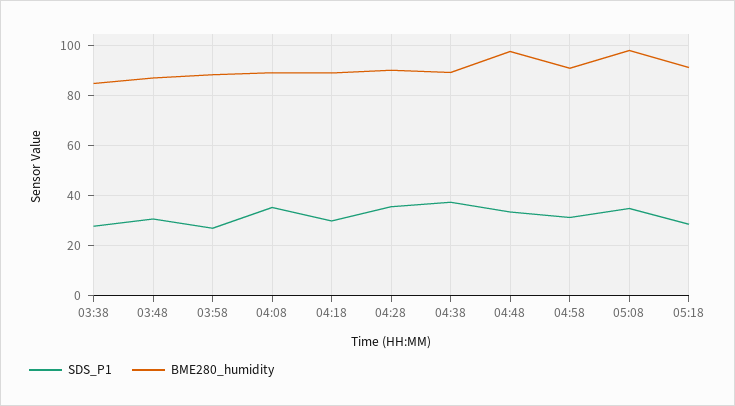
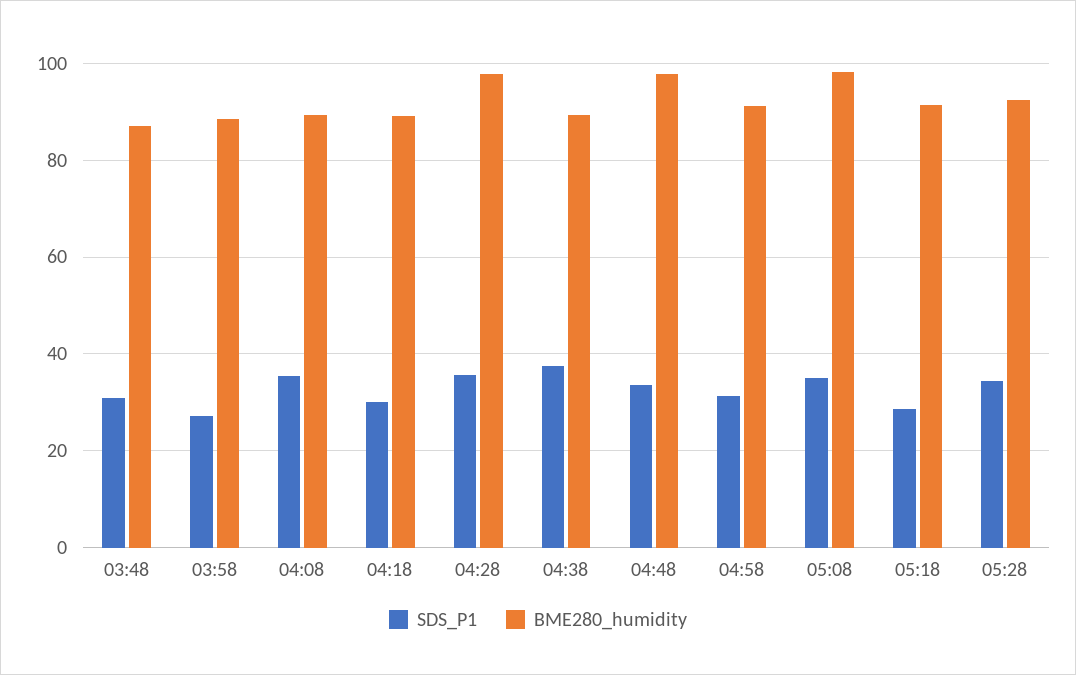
SDS_P1, 03:38: 27.5 -> none
BME280_humidity, 03:38: 85 -> none
BME280_humidity, 04:28: 90 -> 98
SDS_P1, 05:28: none -> 34
BME280_humidity, 05:28: none -> 92

